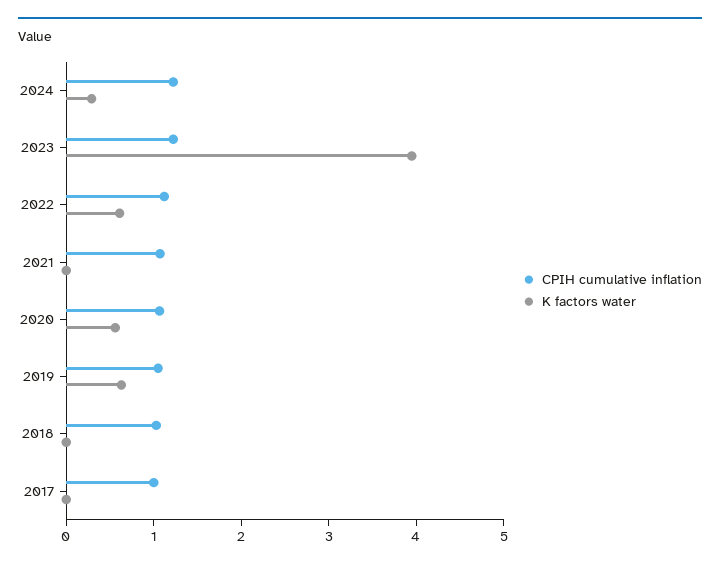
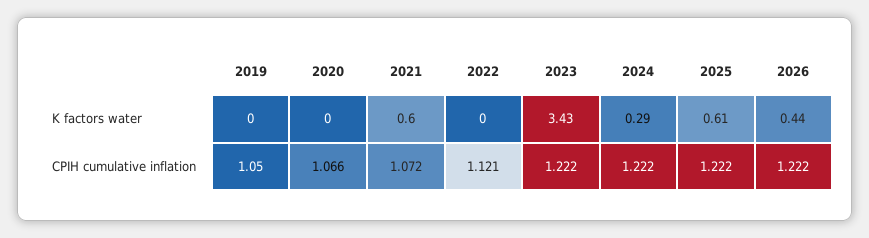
K factors water, 2023: 4 -> 3.43
K factors water, 2022: 0.6 -> 0
K factors water, 2021: 0 -> 0.6
K factors water, 2020: 0.6 -> 0
K factors water, 2019: 0.6 -> 0
CPIH cumulative inflation, 2018: 1 -> none
K factors water, 2018: 0 -> none
CPIH cumulative inflation, 2017: 1 -> none
K factors water, 2017: 0 -> none
K factors water, 2025: none -> 0.61
K factors water, 2026: none -> 0.44
CPIH cumulative inflation, 2025: none -> 1.222
CPIH cumulative inflation, 2026: none -> 1.222

